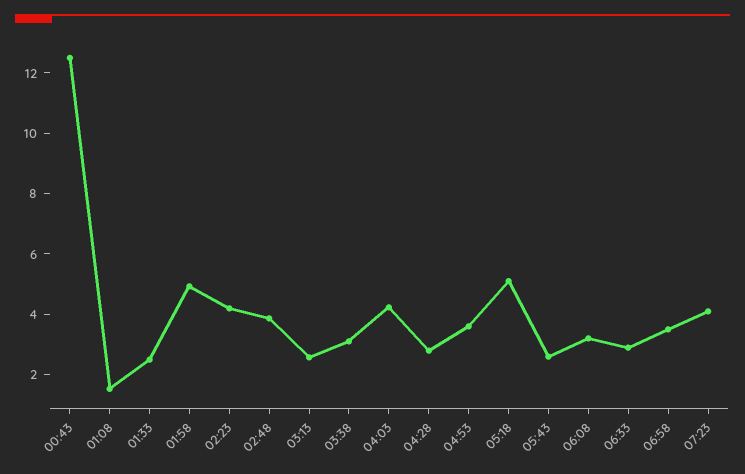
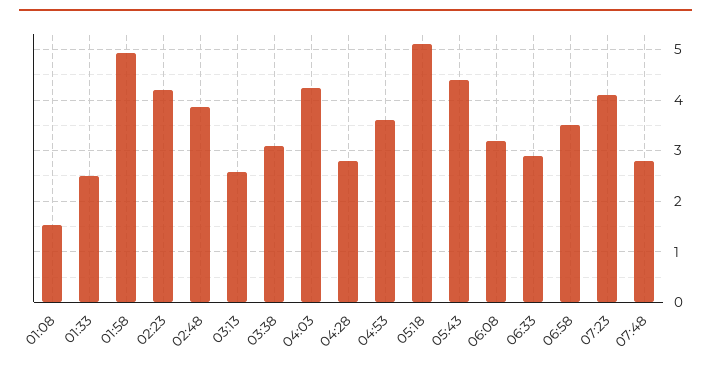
00:43: 12.5 -> none
05:43: 2.5 -> 4.4
07:48: none -> 2.8

